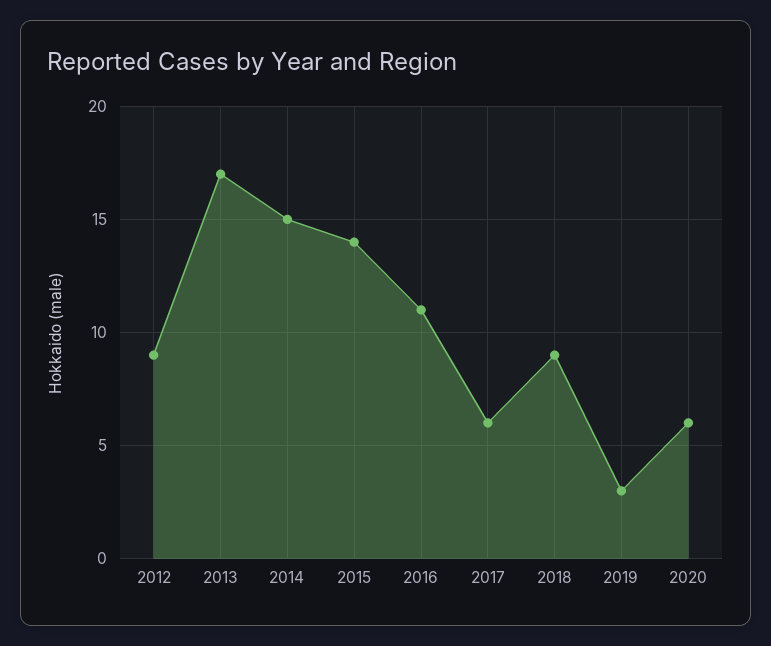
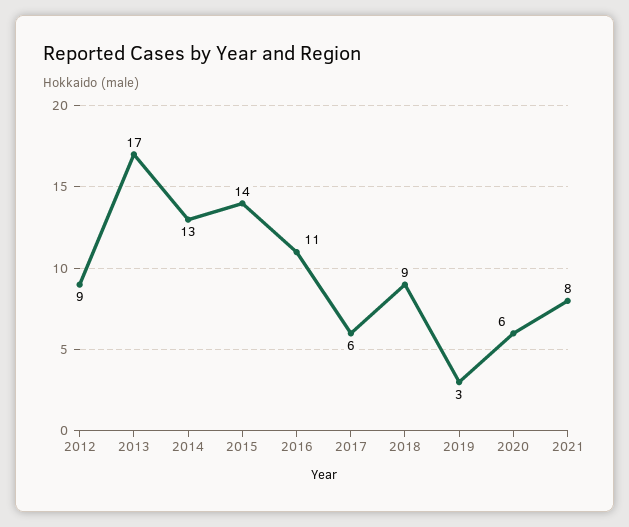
2014: 15 -> 13
2021: none -> 8

